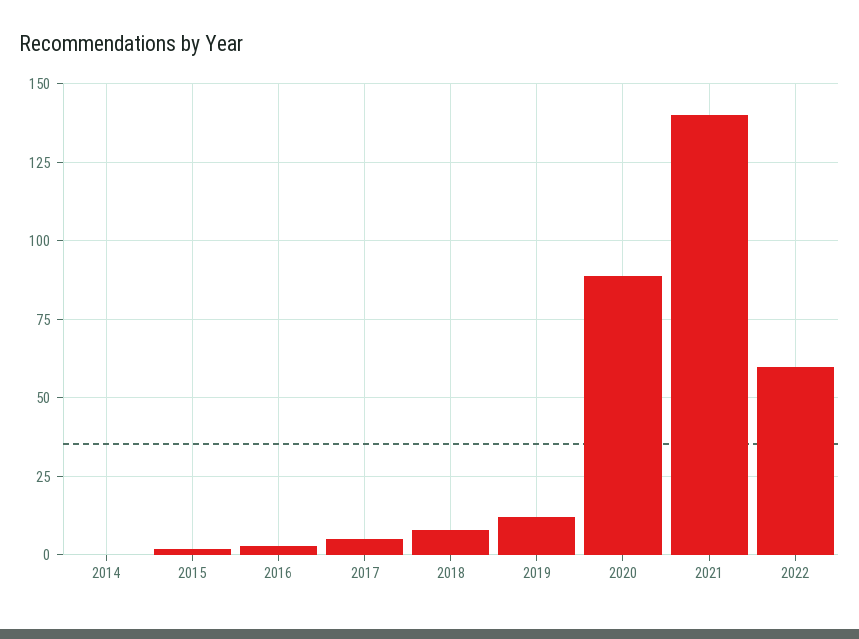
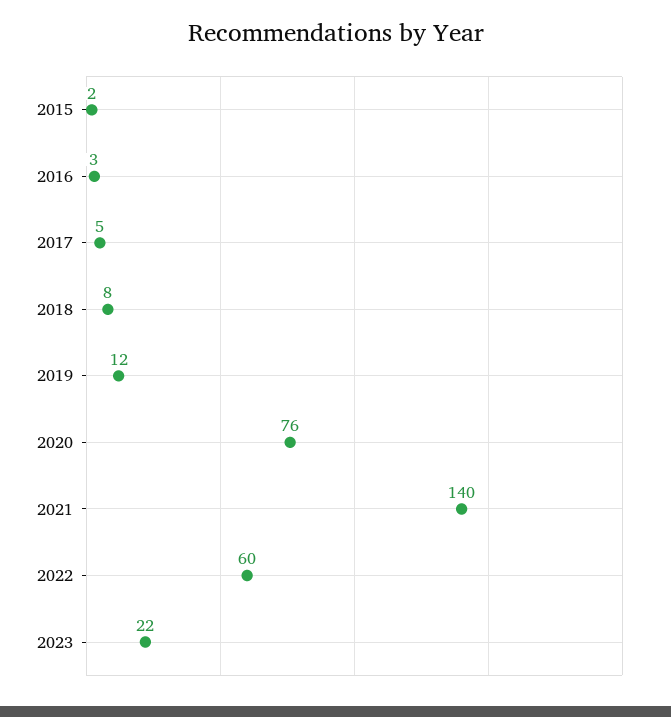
2014: 0 -> none
2020: 90 -> 76
2023: none -> 22

